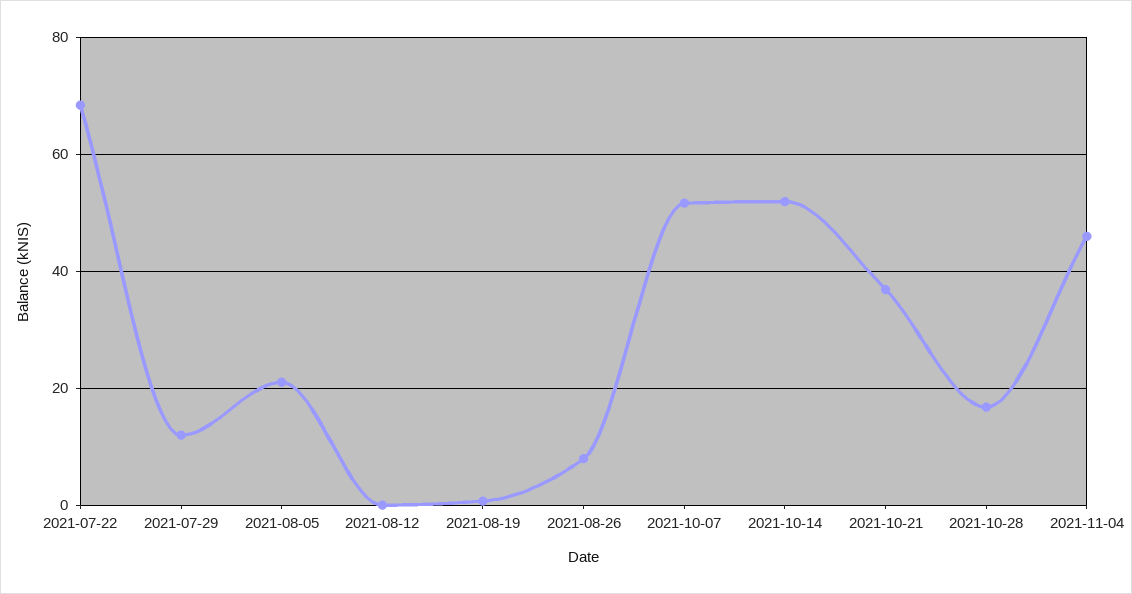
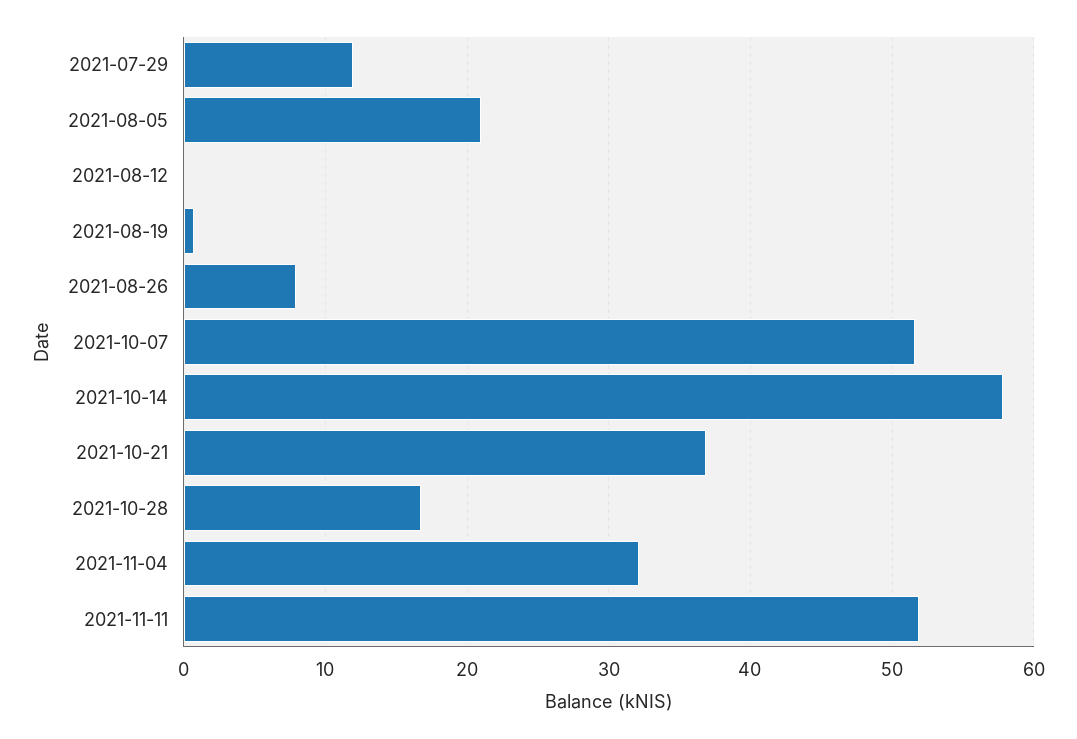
2021-07-22: 68 -> none
2021-10-14: 52 -> 58
2021-11-04: 46 -> 32
2021-11-11: none -> 52

